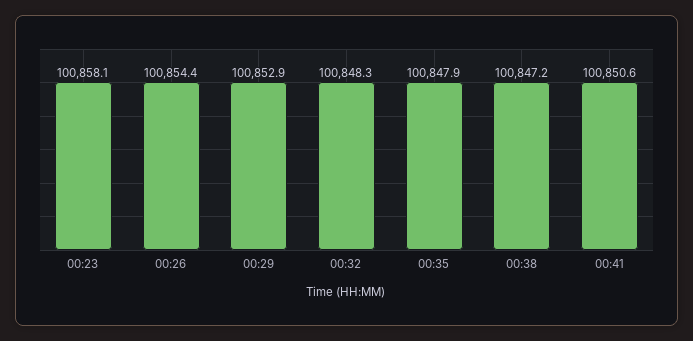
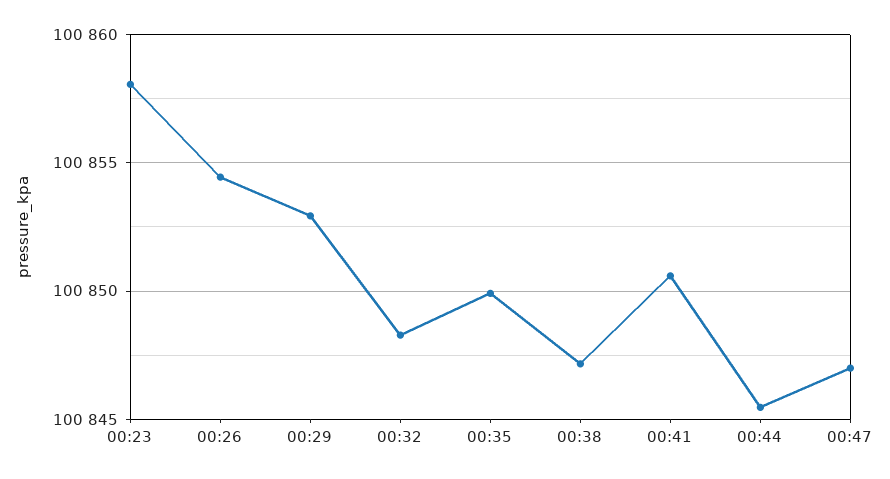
00:35: 100847.9 -> 100850
00:44: none -> 100845.5
00:47: none -> 100847

